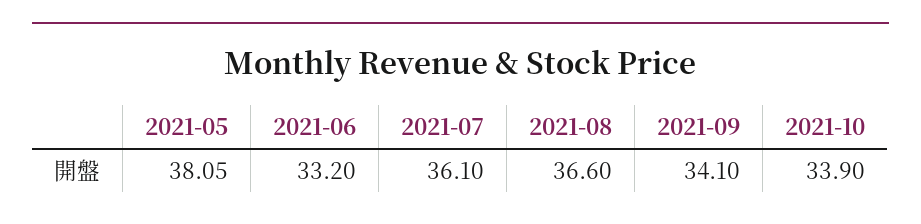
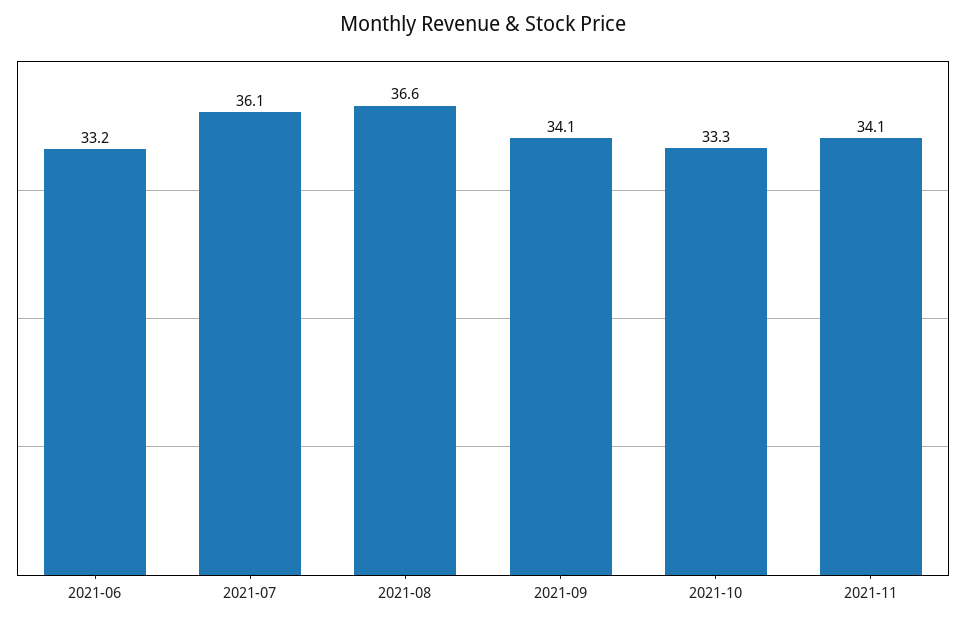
2021-05: 38.05 -> none
2021-10: 33.9 -> 33.3
2021-11: none -> 34.1

